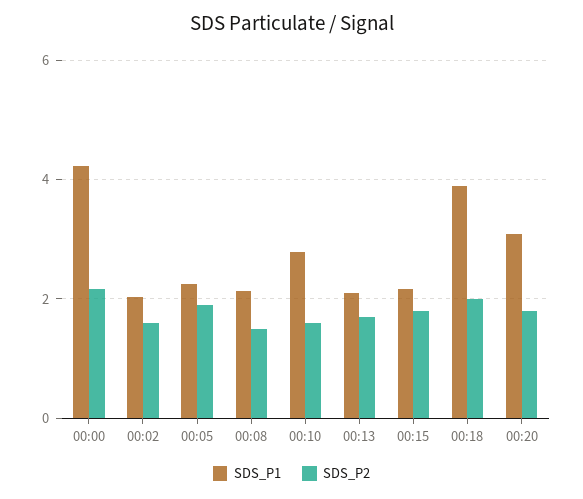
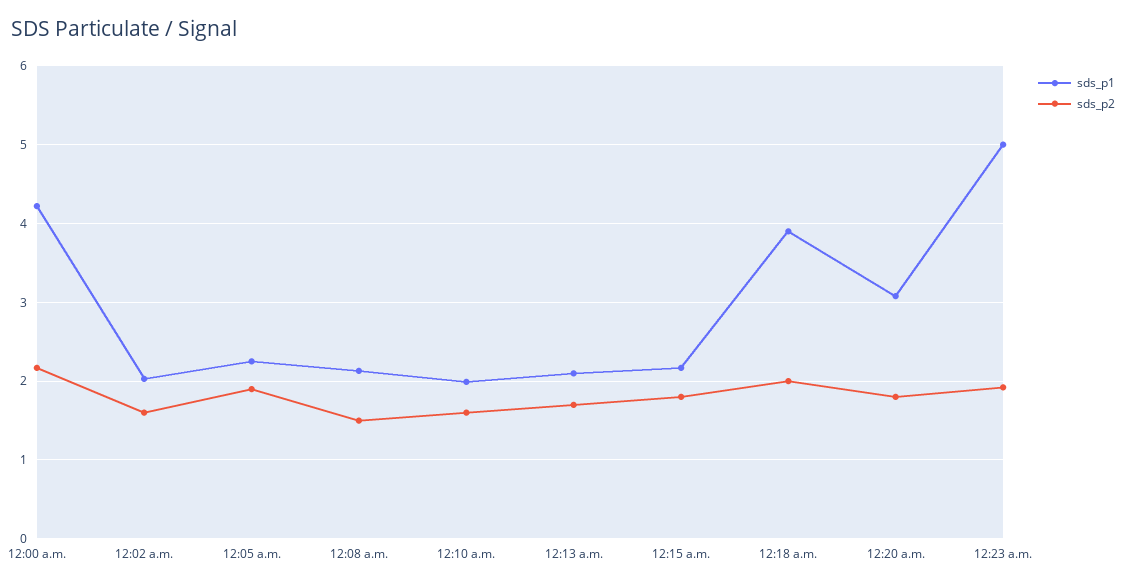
SDS_P1, 00:10: 2.8 -> 2
SDS_P1, 12:23 a.m.: none -> 5
SDS_P2, 12:23 a.m.: none -> 1.9

